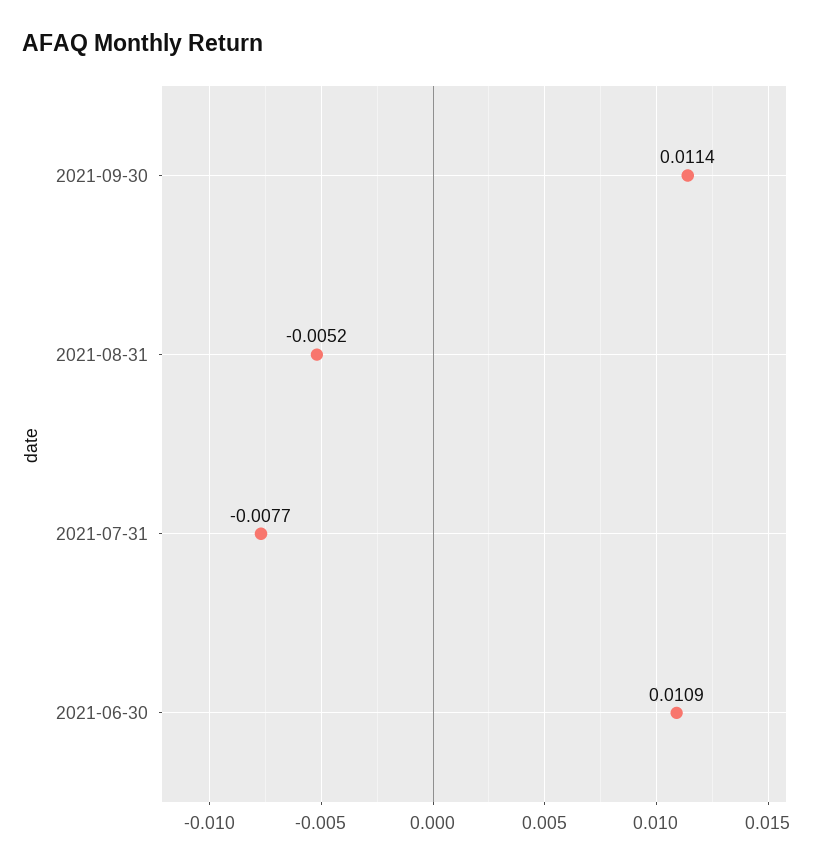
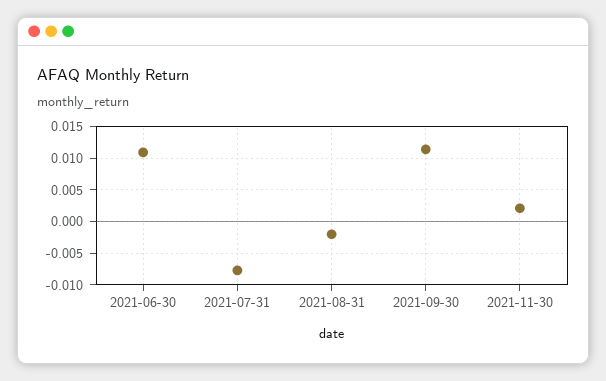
2021-08-31: -0.0052 -> -0.002
2021-11-30: none -> 0.002

